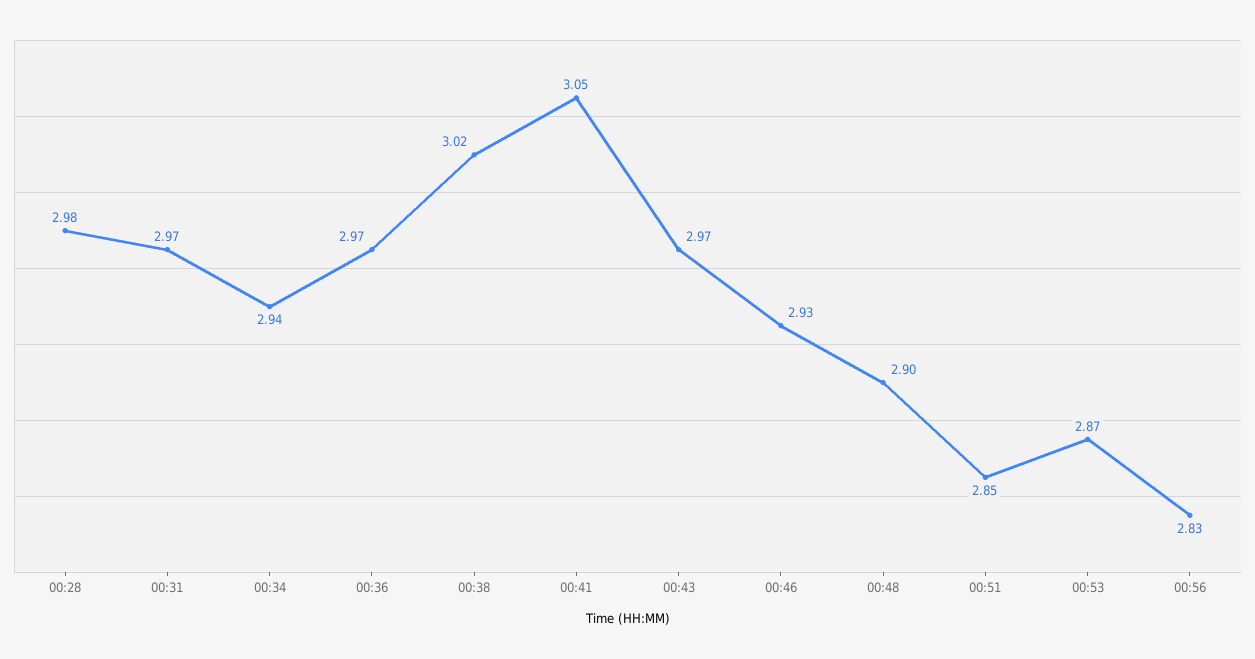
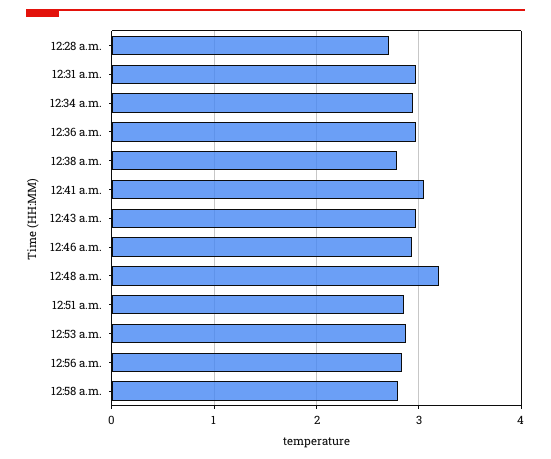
00:28: 2.98 -> 2.7
00:38: 3.02 -> 2.8
00:48: 2.9 -> 3.2
12:58 a.m.: none -> 2.8

